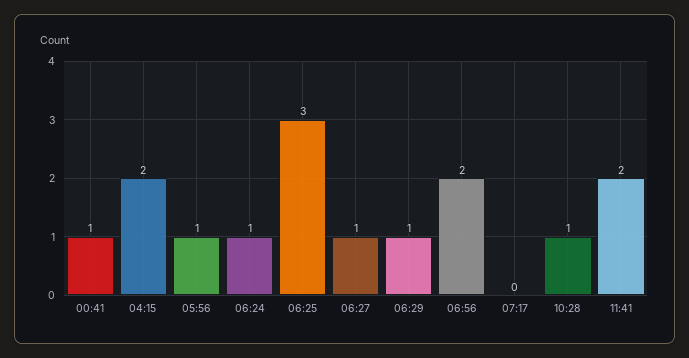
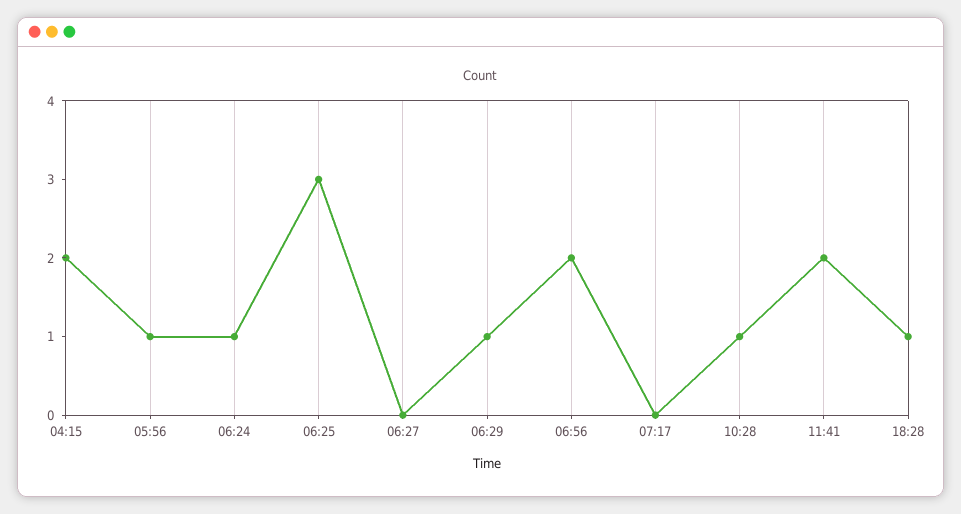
00:41: 1 -> none
06:27: 1 -> 0
18:28: none -> 1

